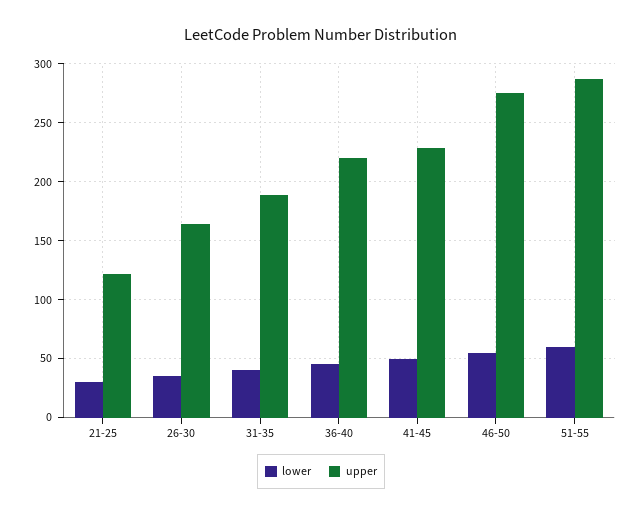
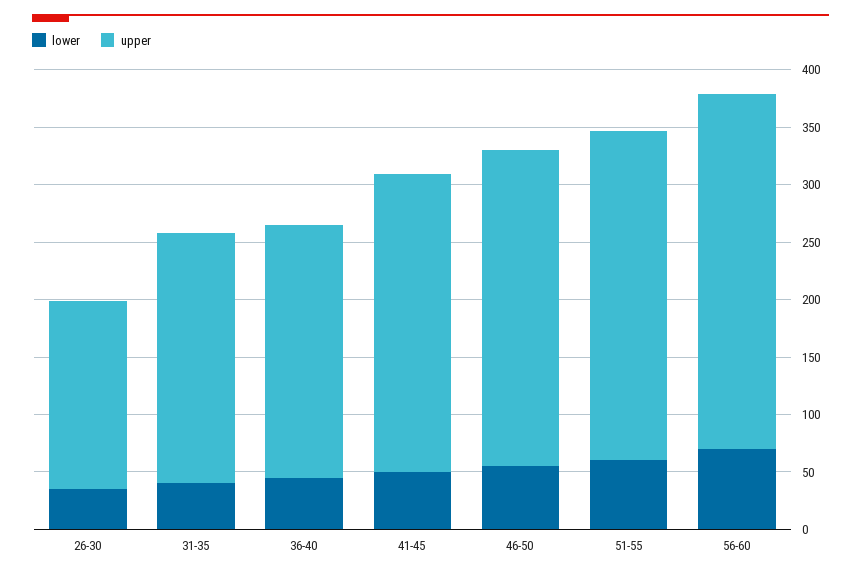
lower, 21-25: 30 -> none
upper, 21-25: 120 -> none
upper, 31-35: 190 -> 220
upper, 41-45: 230 -> 260
lower, 56-60: none -> 70
upper, 56-60: none -> 310

